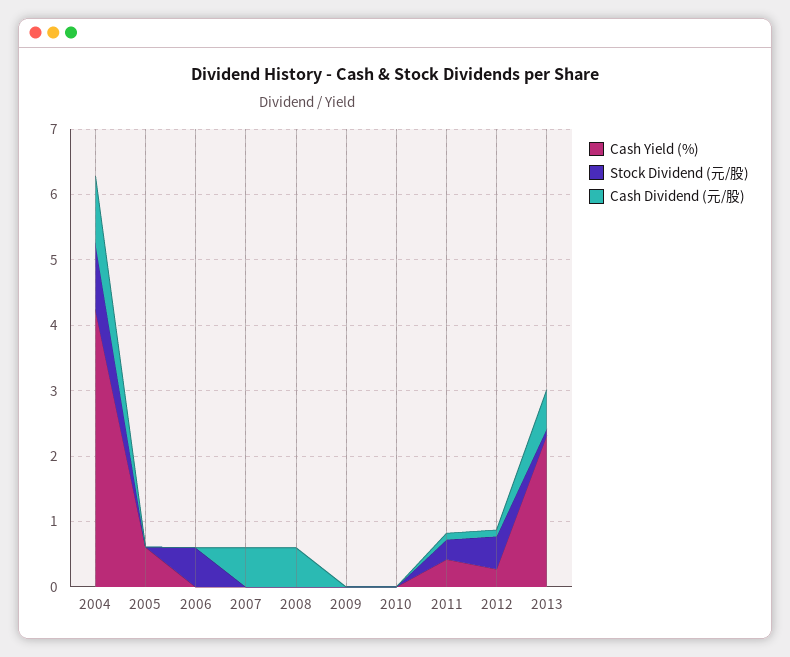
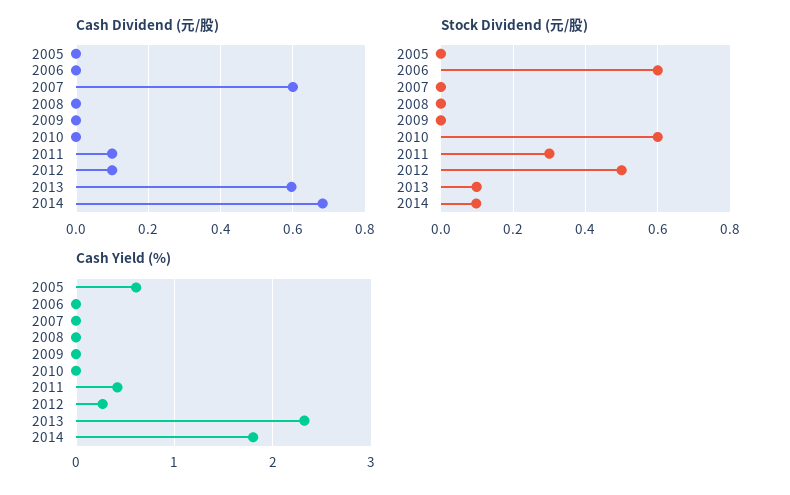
Cash Yield (%), 2004: 4.2 -> none
Stock Dividend (元/股), 2004: 1 -> none
Cash Dividend (元/股), 2004: 1 -> none
Cash Dividend (元/股), 2008: 0.6 -> 0
Stock Dividend (元/股), 2010: 0 -> 0.6
Cash Dividend (元/股), 2014: none -> 0.68
Stock Dividend (元/股), 2014: none -> 0.1
Cash Yield (%), 2014: none -> 1.8

